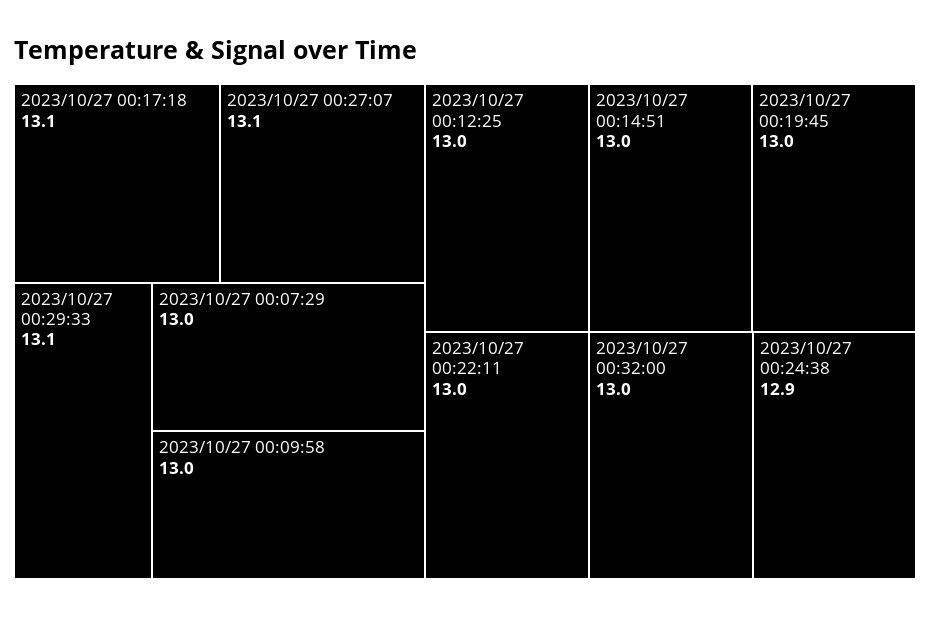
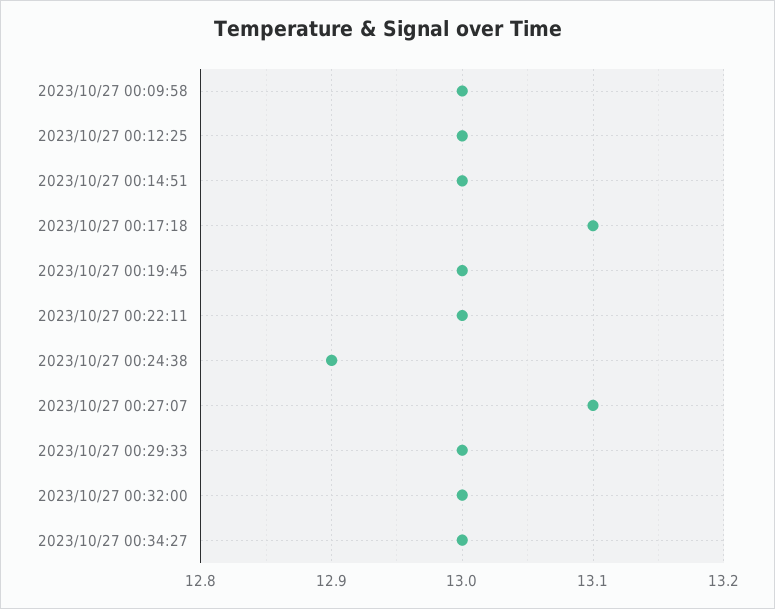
2023/10/27 00:29:33: 13.1 -> 13
2023/10/27 00:07:29: 13 -> none
2023/10/27 00:34:27: none -> 13

